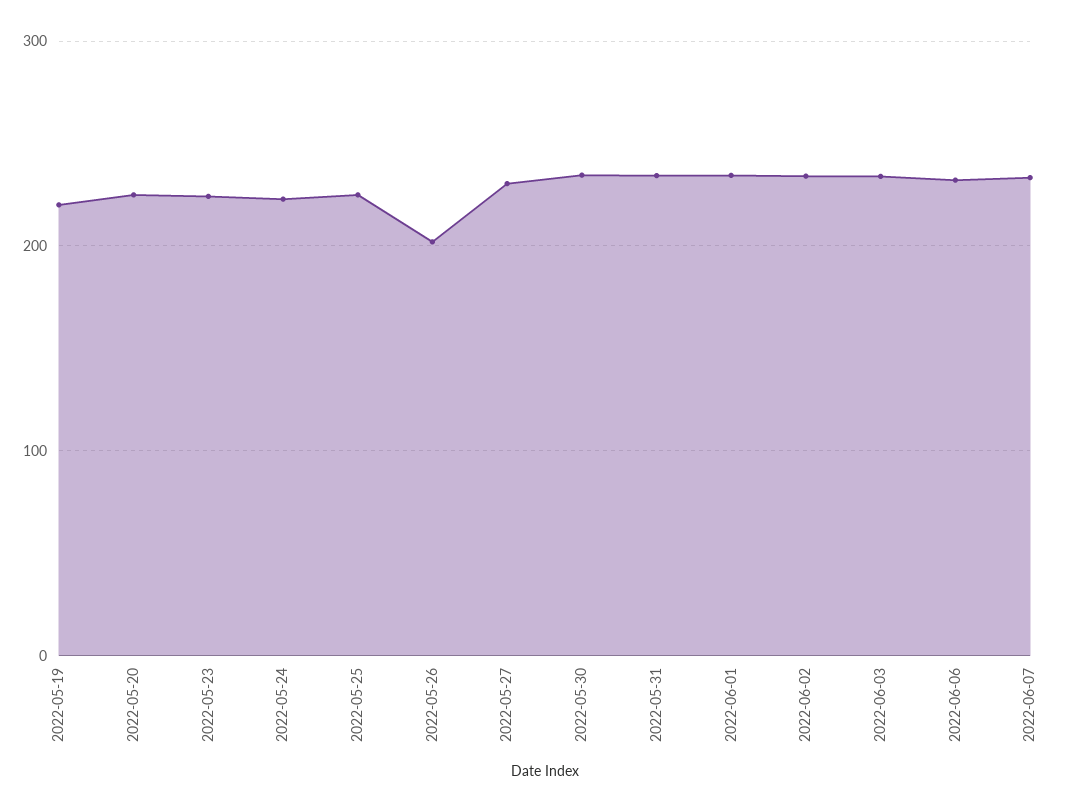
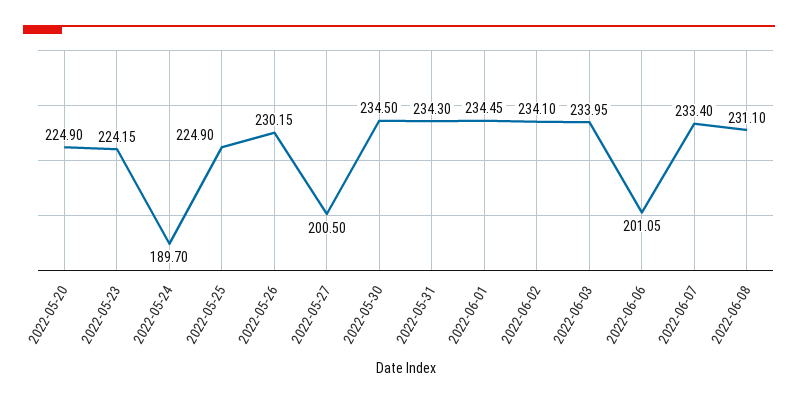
2022-05-19: 220 -> none
2022-05-24: 220 -> 189.7
2022-05-26: 200 -> 230.15
2022-05-27: 230 -> 200.5
2022-06-06: 230 -> 201.05
2022-06-08: none -> 231.1

